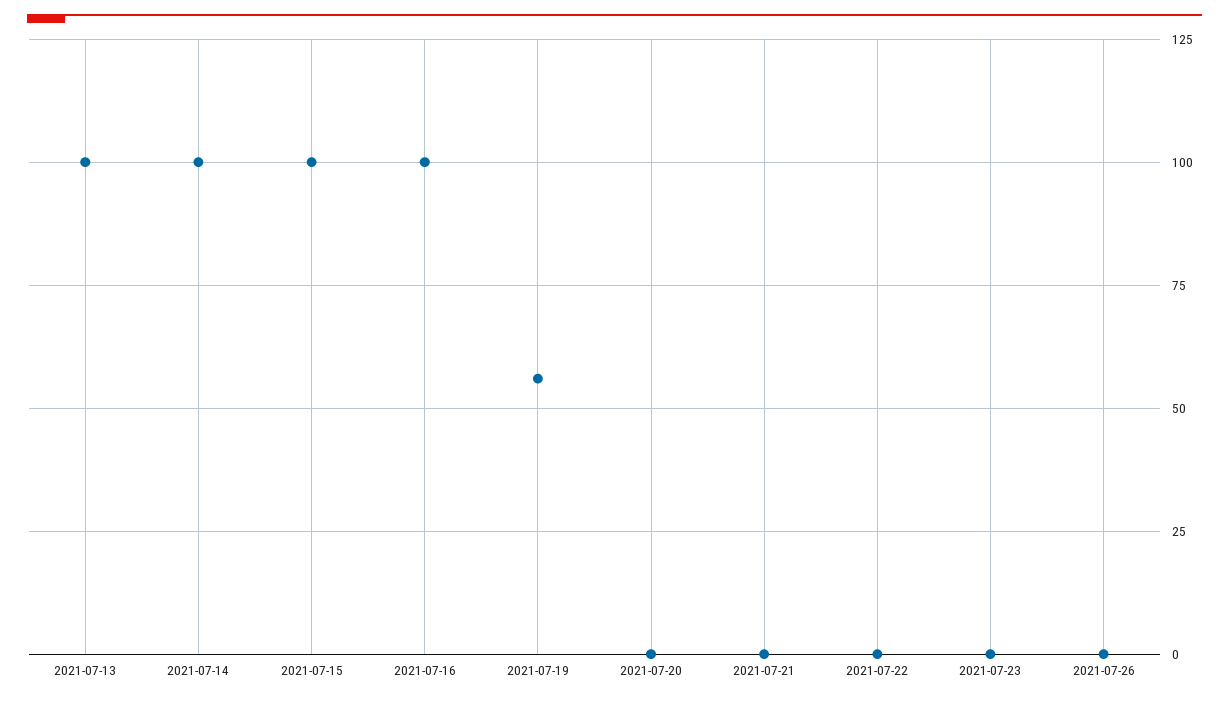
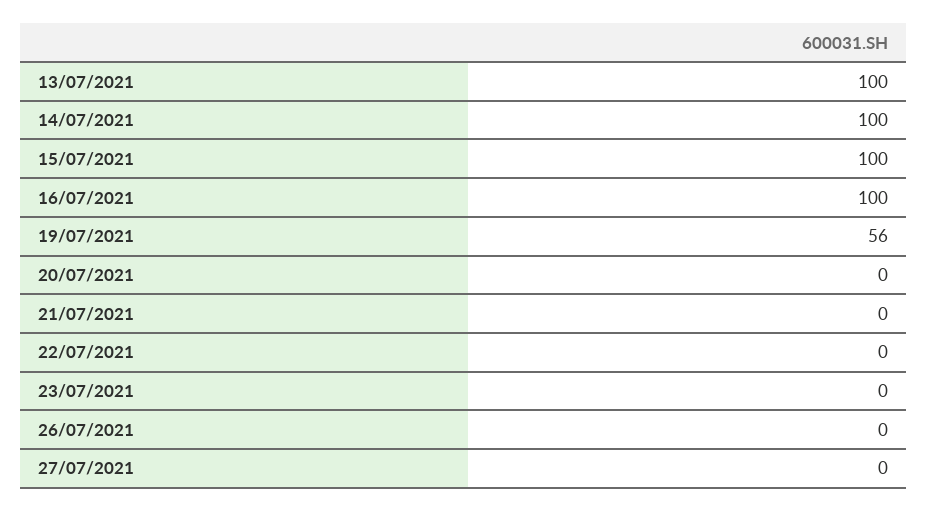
27/07/2021: none -> 0

